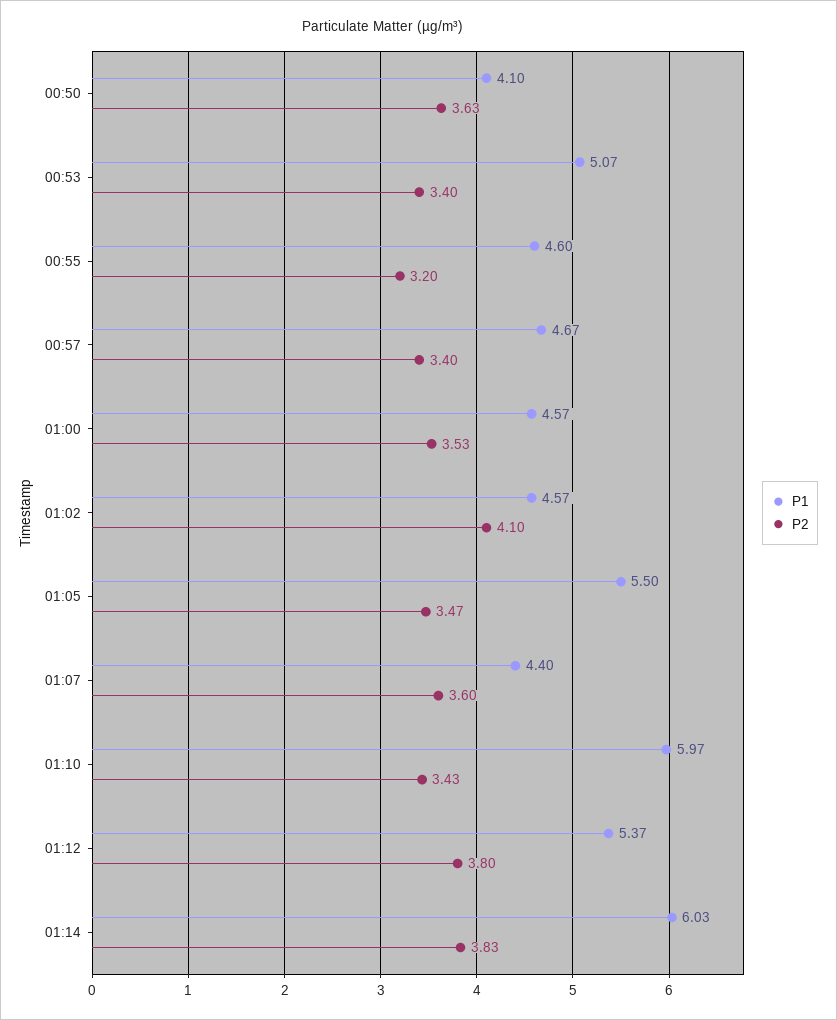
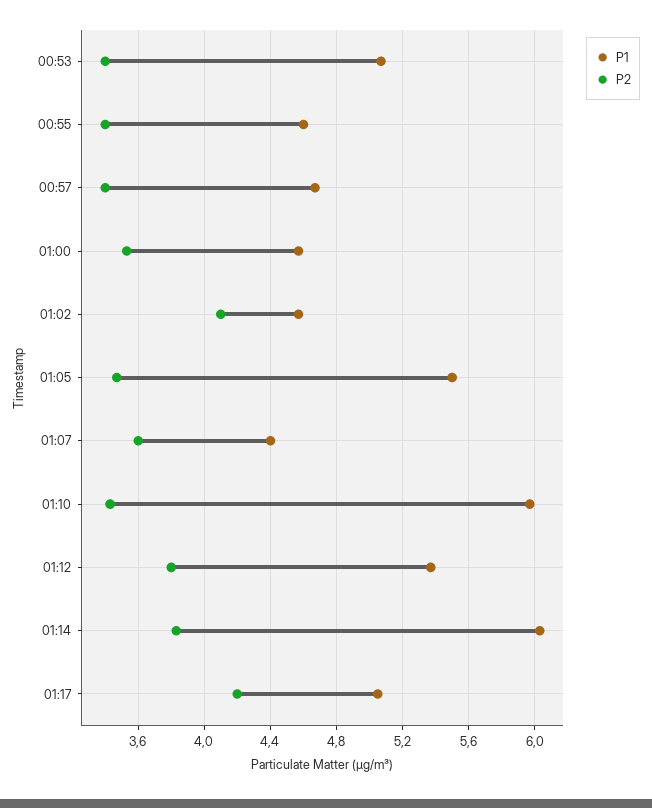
P1, 00:50: 4.1 -> none
P2, 00:50: 3.63 -> none
P2, 00:55: 3.2 -> 3.4
P1, 01:17: none -> 5.05
P2, 01:17: none -> 4.2

